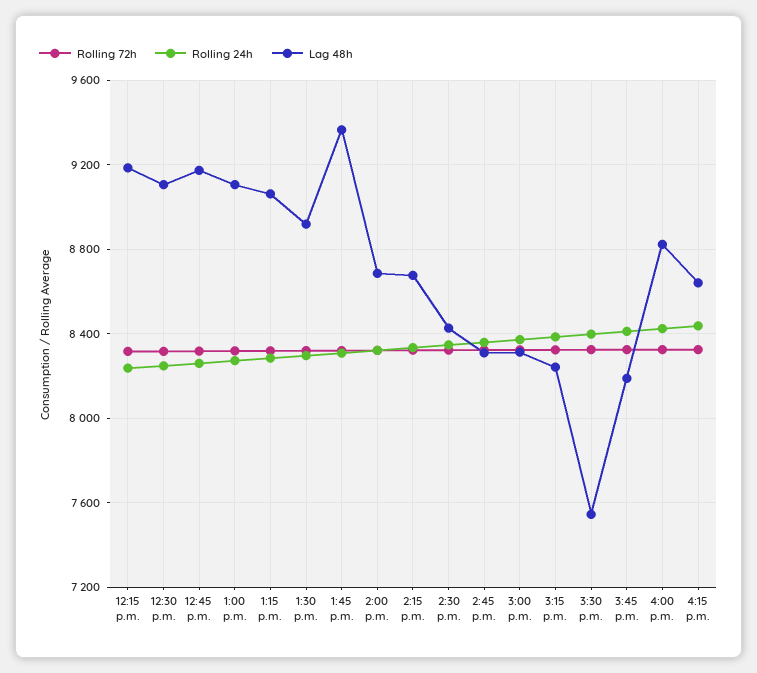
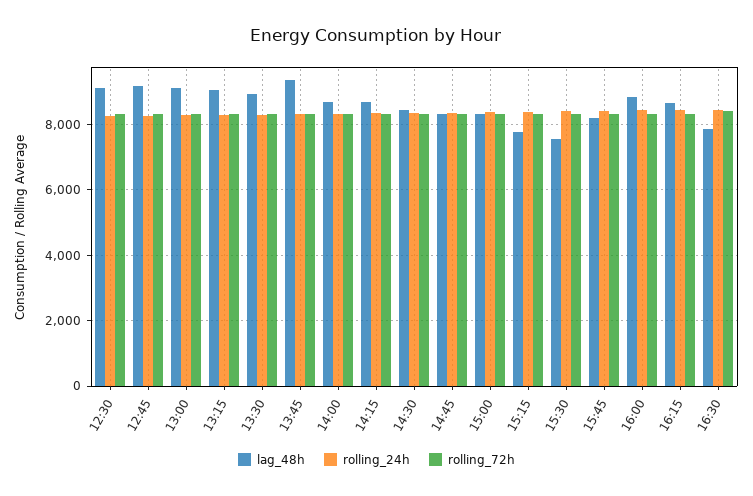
Rolling 72h, 12:15 p.m.: 8300 -> none
Rolling 24h, 12:15 p.m.: 8250 -> none
Lag 48h, 12:15 p.m.: 9200 -> none
Lag 48h, 3:15 p.m.: 8250 -> 7800
Lag 48h, 16:30: none -> 7800
Rolling 24h, 16:30: none -> 8400
Rolling 72h, 16:30: none -> 8400

